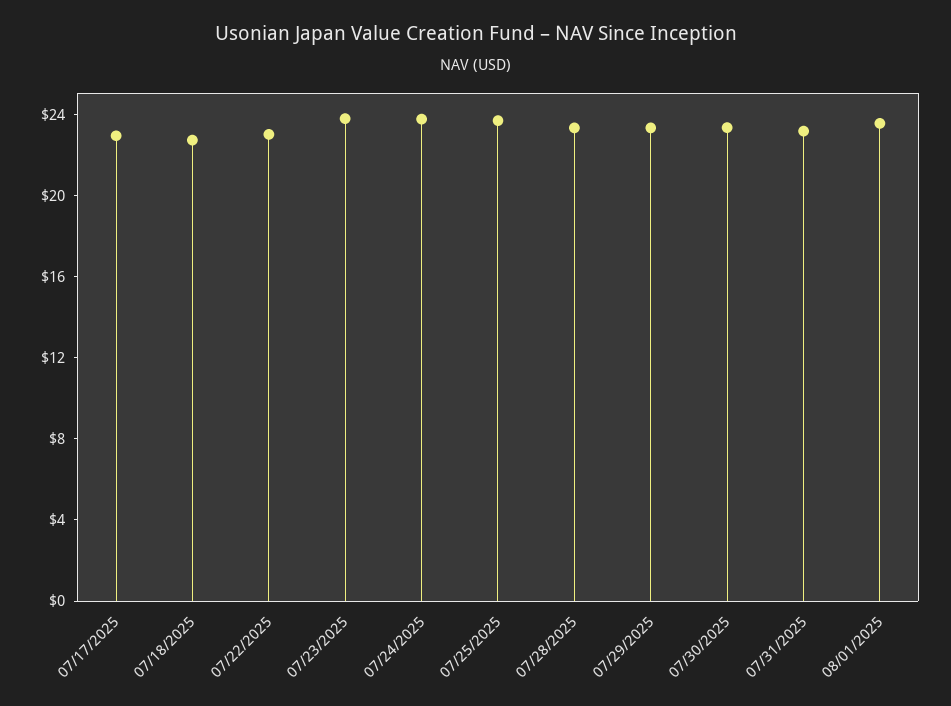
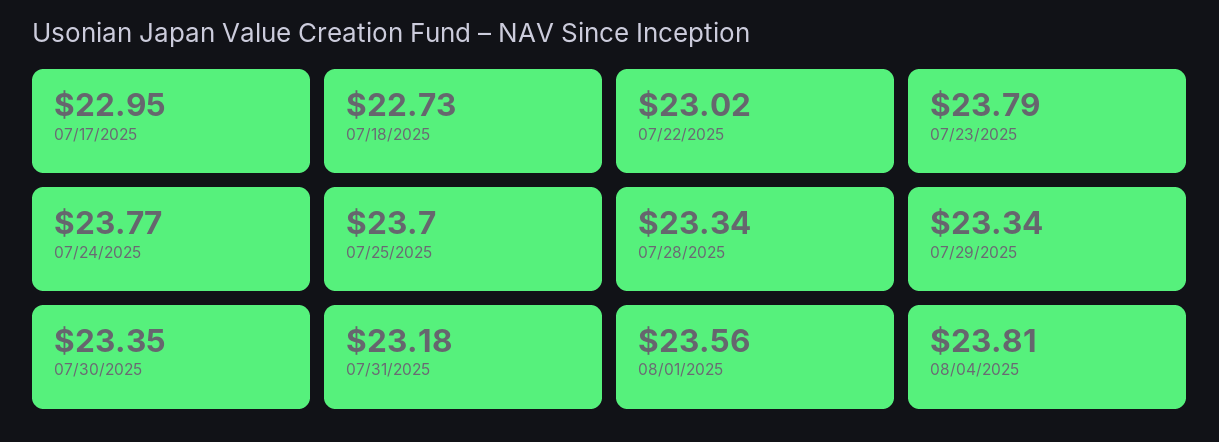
08/04/2025: none -> 23.81

